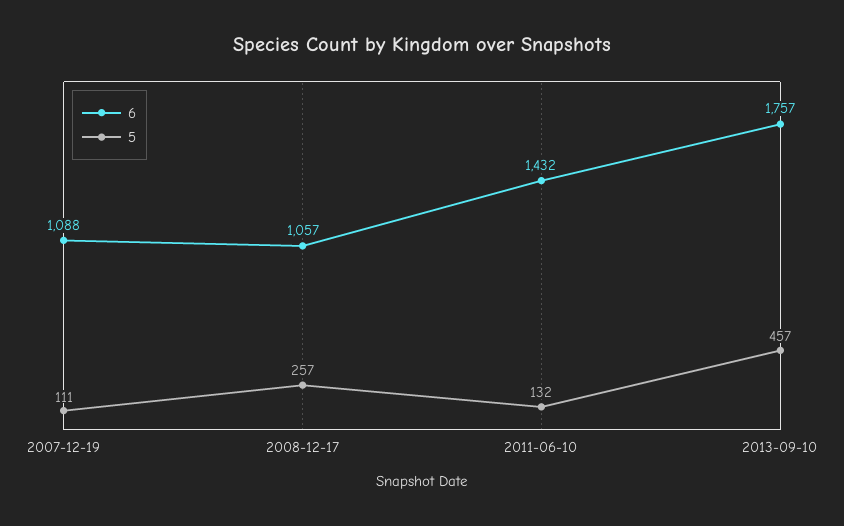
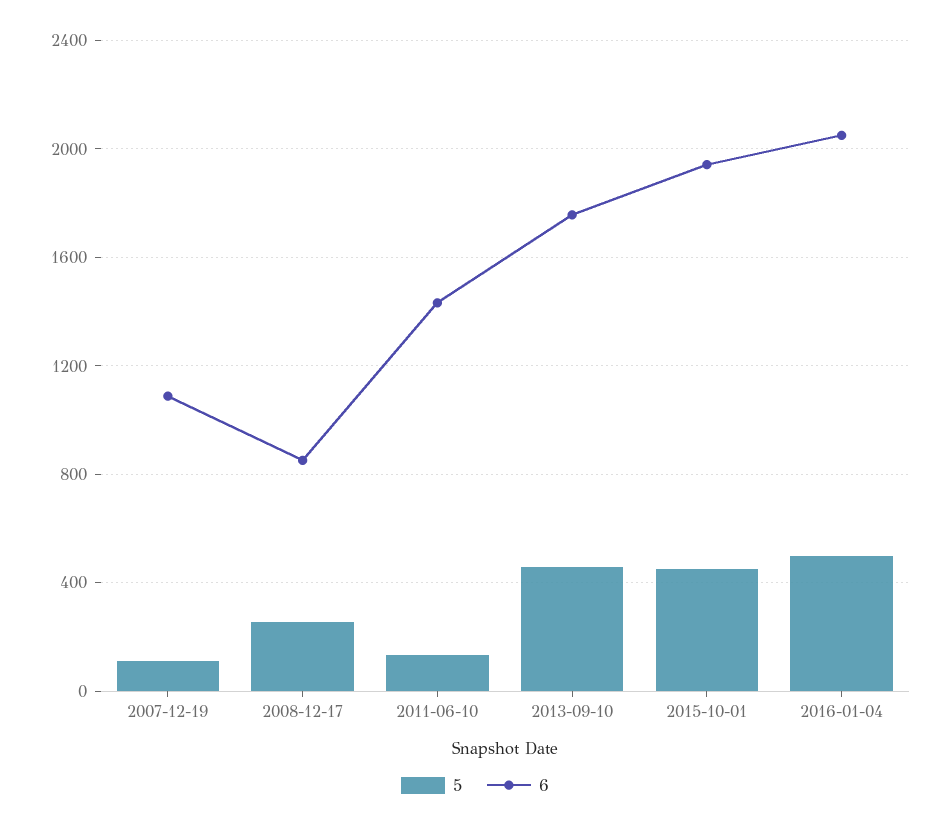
6, 2008-12-17: 1057 -> 850
5, 2015-10-01: none -> 450
6, 2015-10-01: none -> 1950
5, 2016-01-04: none -> 500
6, 2016-01-04: none -> 2050

